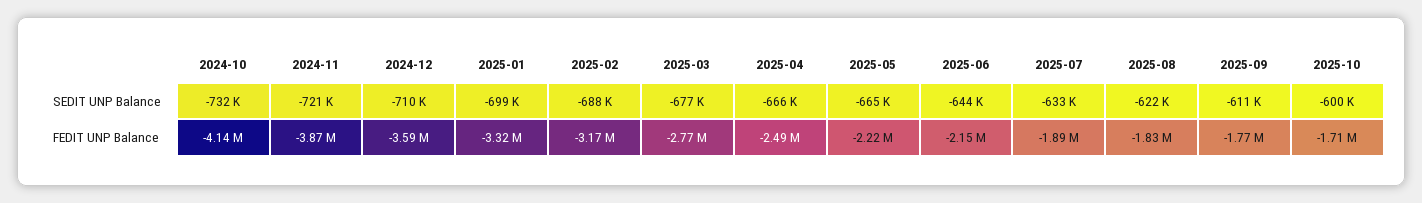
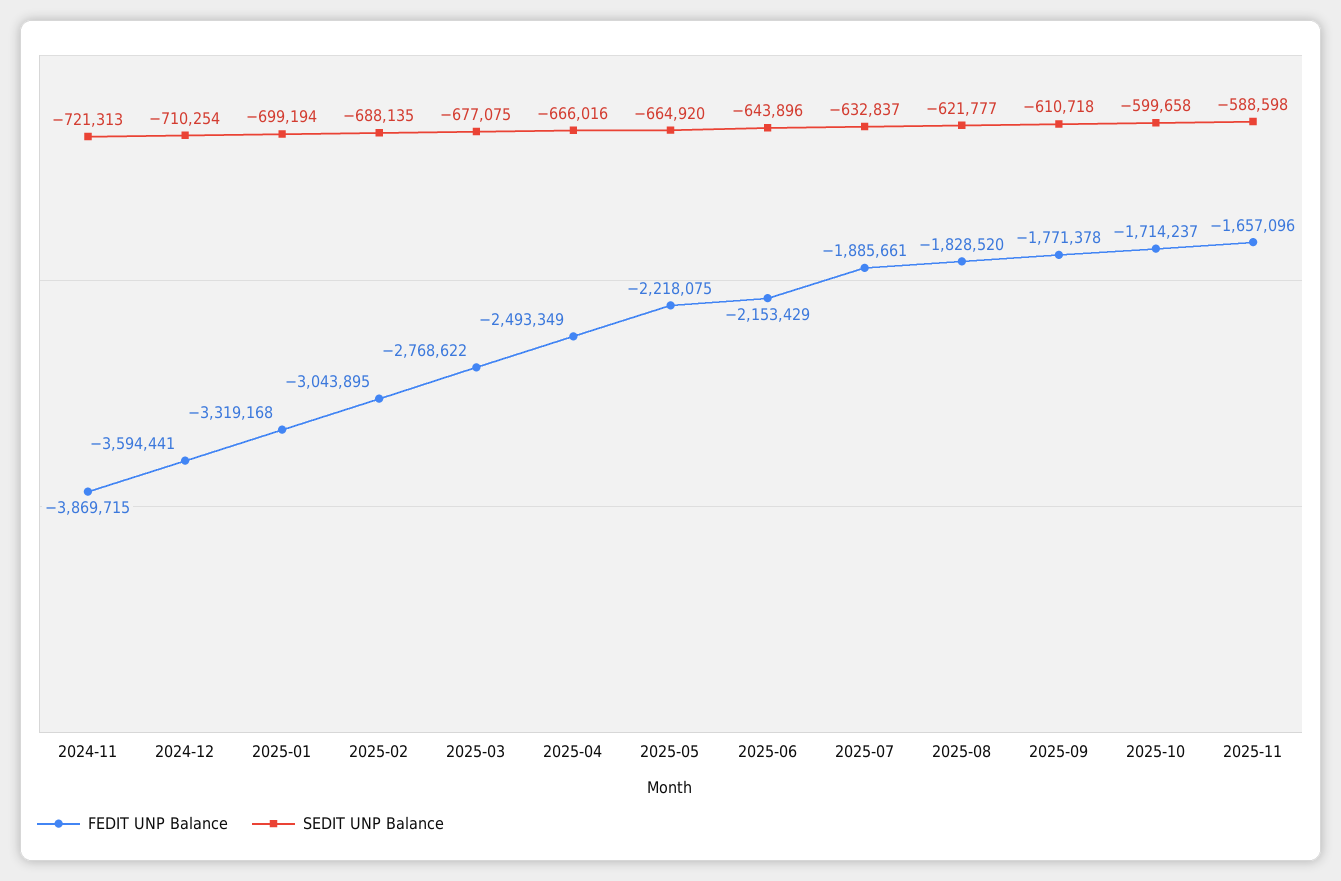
SEDIT UNP Balance, 2024-10: -732000 -> none
FEDIT UNP Balance, 2024-10: -4140000 -> none
FEDIT UNP Balance, 2025-02: -3170000 -> -3043895
FEDIT UNP Balance, 2025-11: none -> -1657096
SEDIT UNP Balance, 2025-11: none -> -588598

